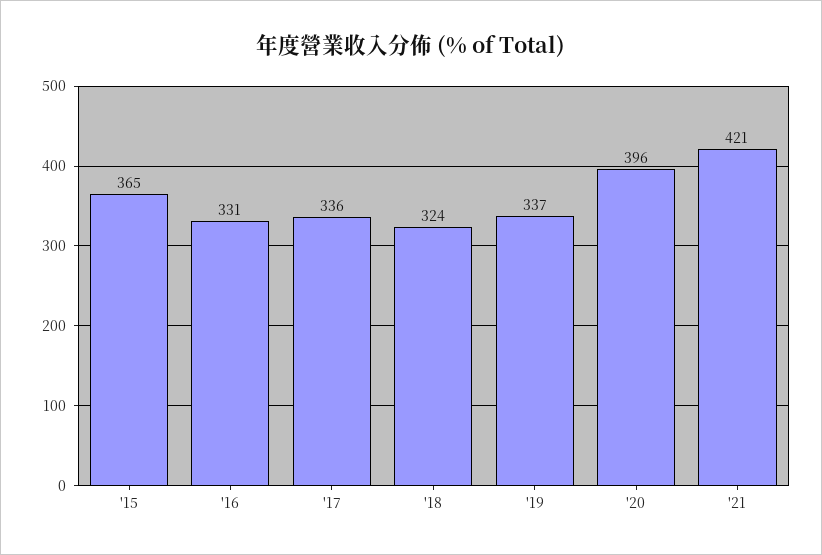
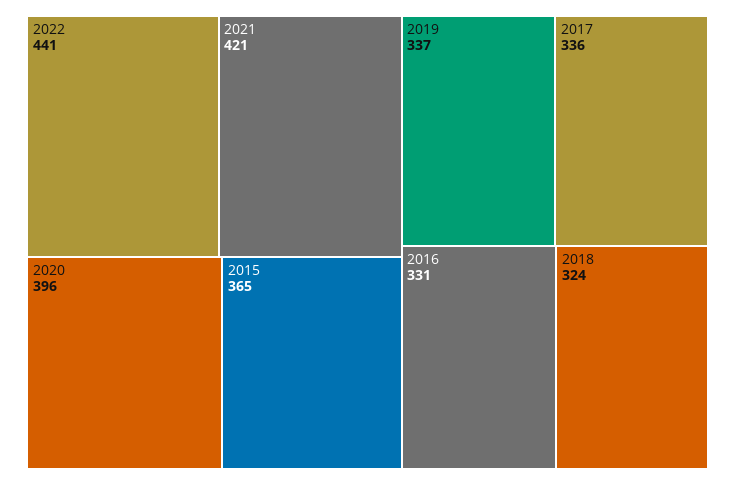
2022: none -> 441

